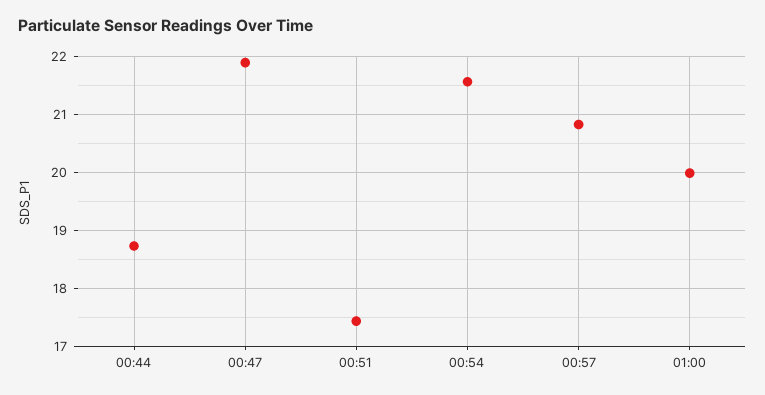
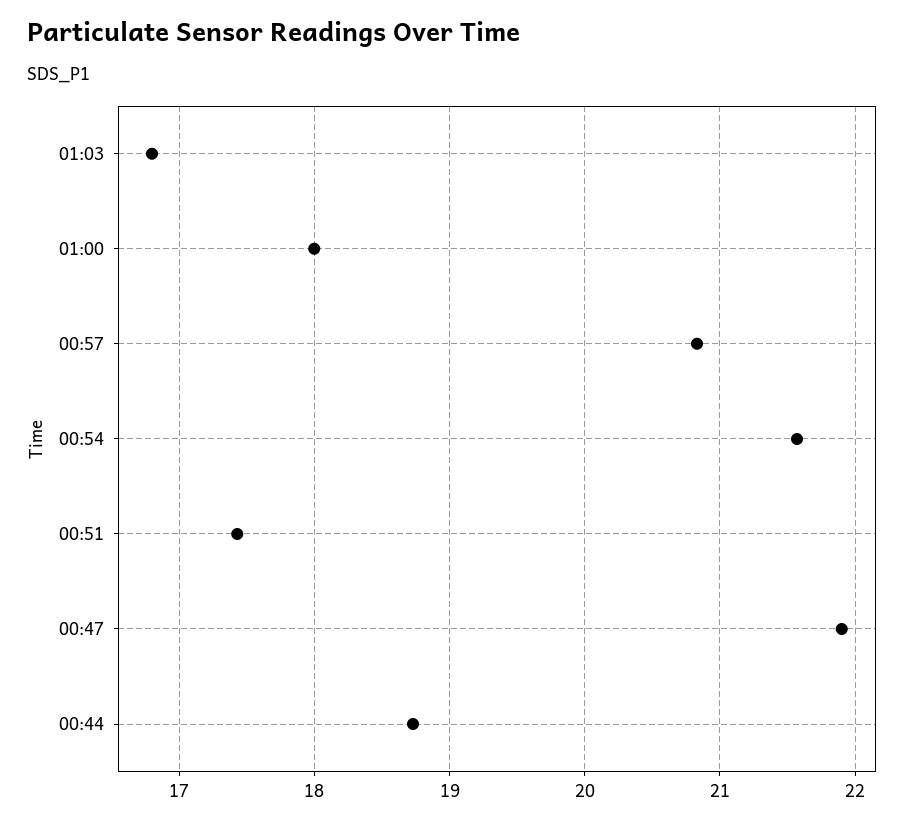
01:00: 20 -> 18
01:03: none -> 16.8

